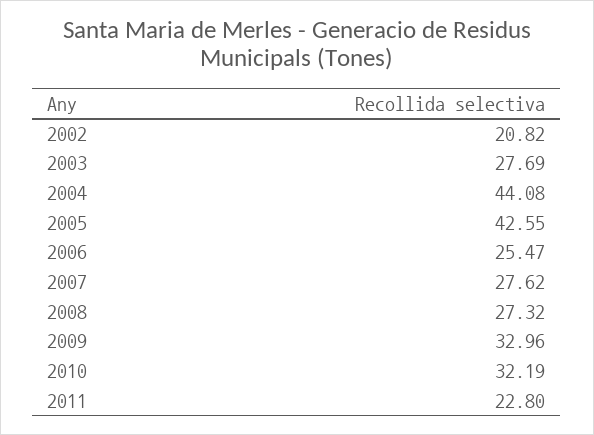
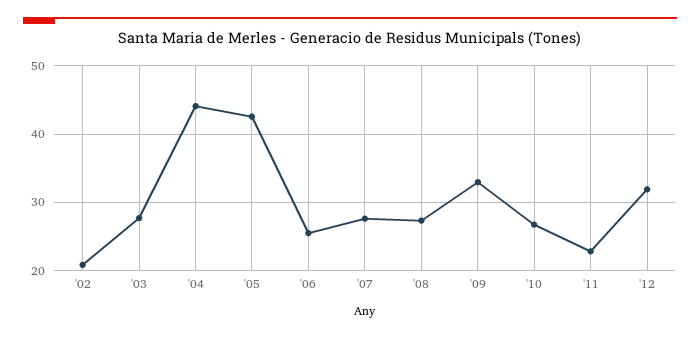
2010: 32.19 -> 27
'12: none -> 32

